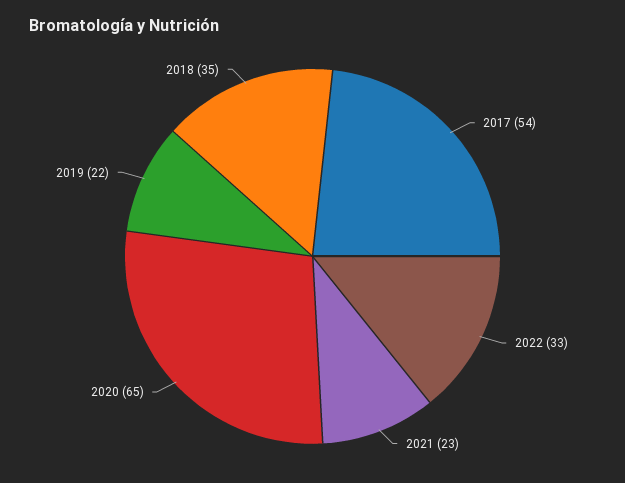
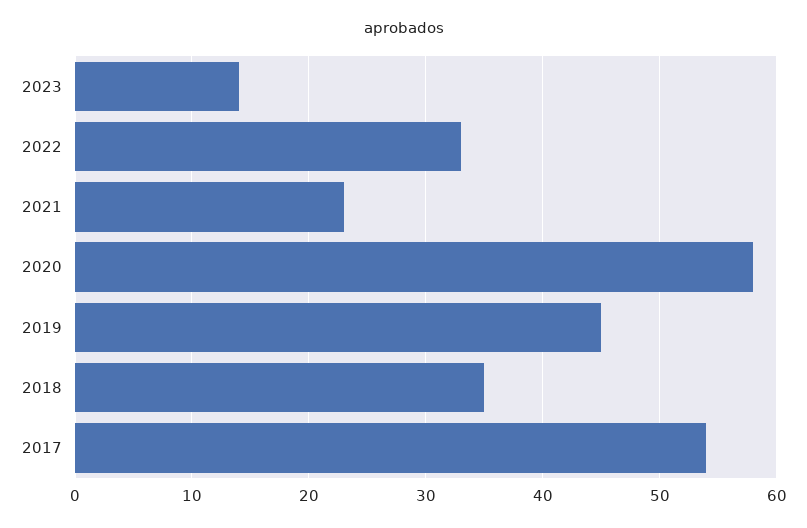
2020: 65 -> 58
2019: 22 -> 45
2023: none -> 14

